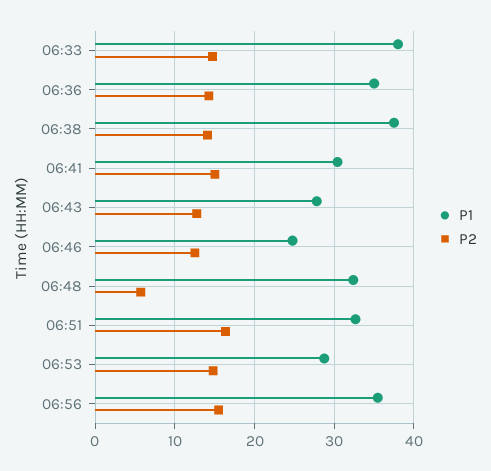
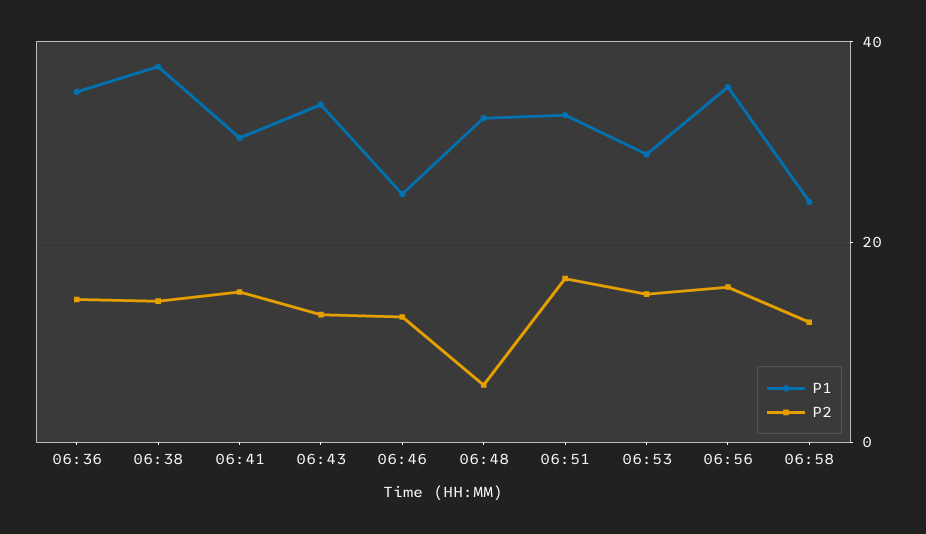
P1, 06:33: 38 -> none
P2, 06:33: 15 -> none
P1, 06:43: 28 -> 34
P1, 06:58: none -> 24
P2, 06:58: none -> 12

